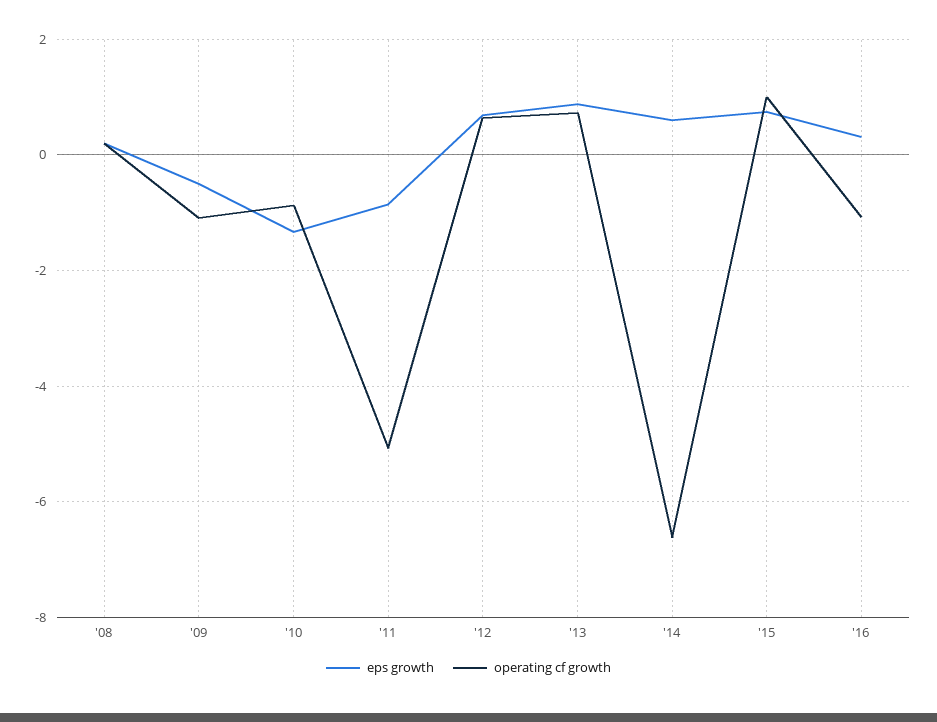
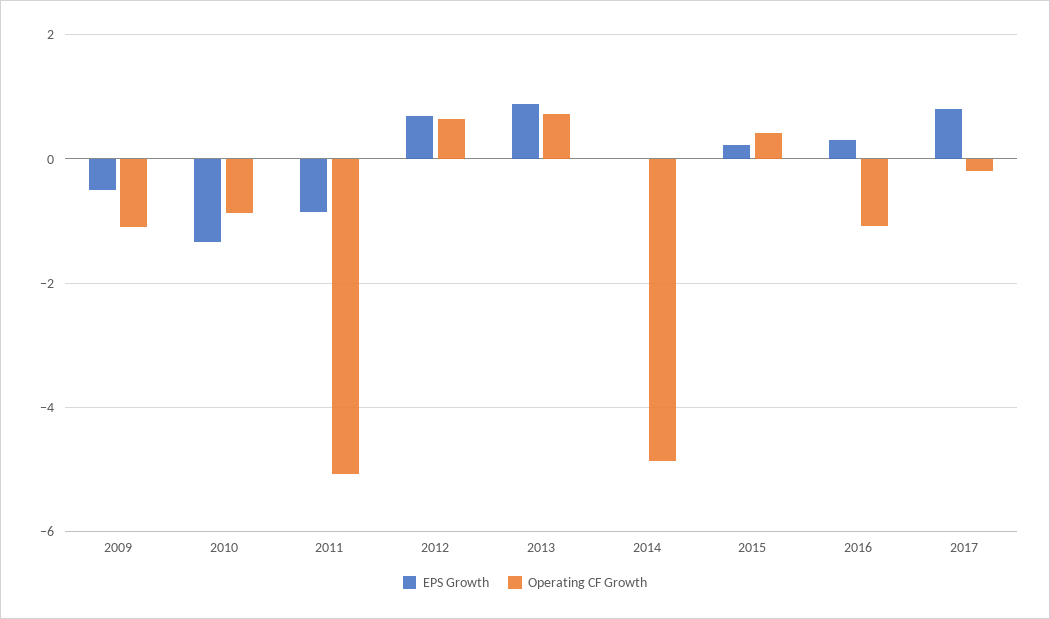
eps growth, '08: 0.2 -> none
operating cf growth, '08: 0.2 -> none
eps growth, '14: 0.6 -> 0
operating cf growth, '14: -6.6 -> -4.8
eps growth, '15: 0.8 -> 0.2
operating cf growth, '15: 1 -> 0.4
eps growth, 2017: none -> 0.8
operating cf growth, 2017: none -> -0.2

